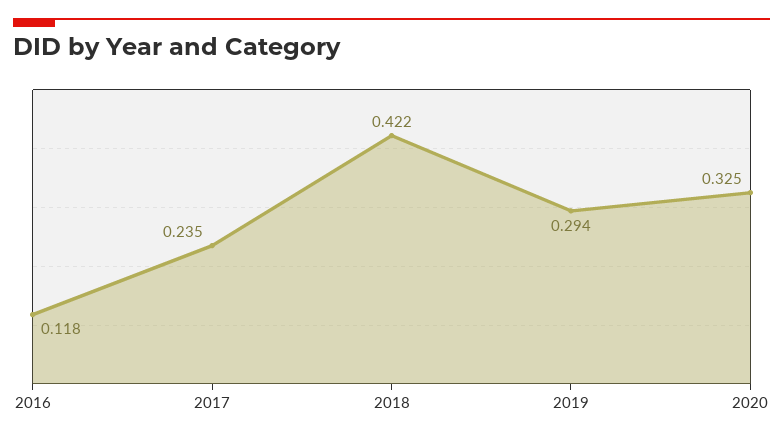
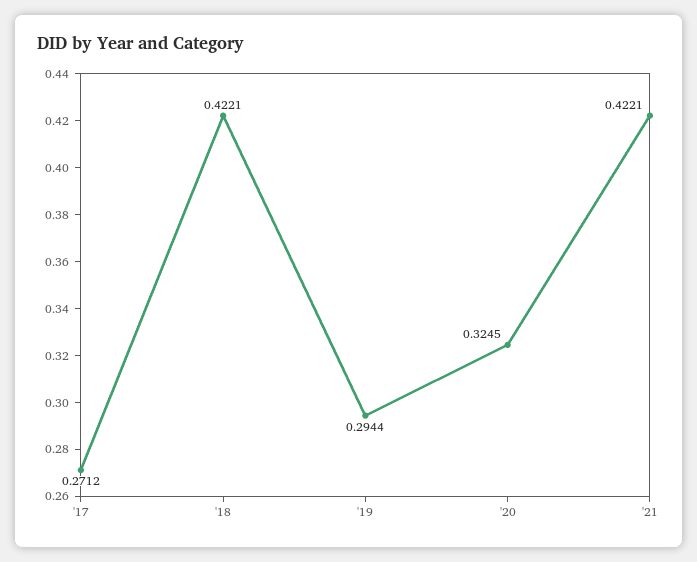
2016: 0.118 -> none
2017: 0.235 -> 0.2712
'21: none -> 0.4221

